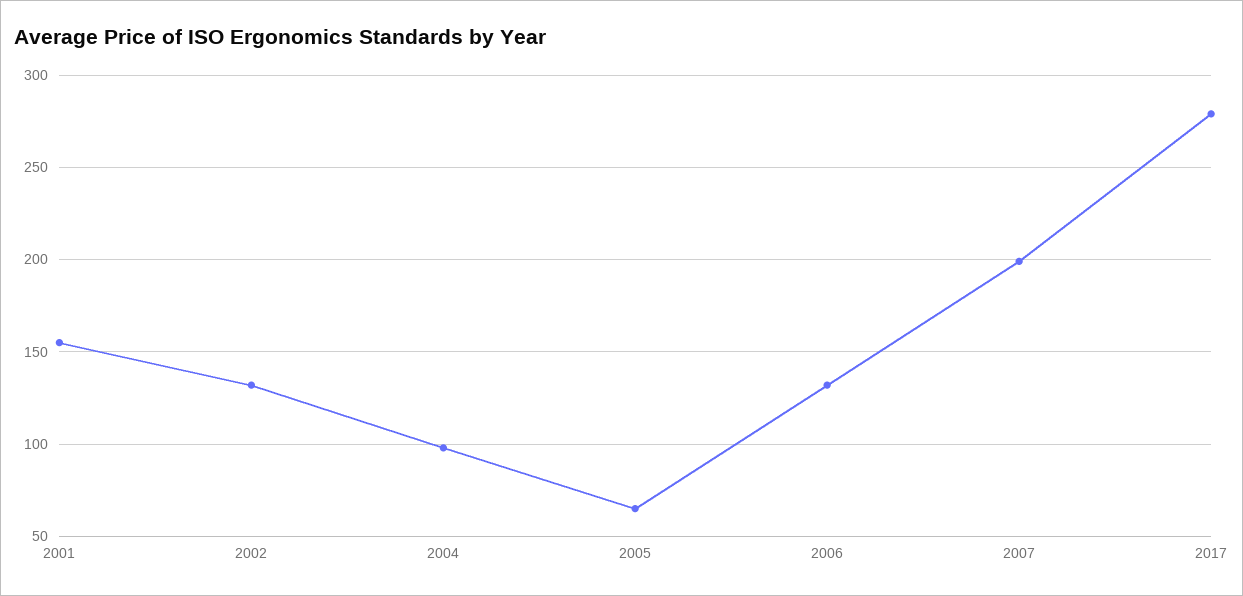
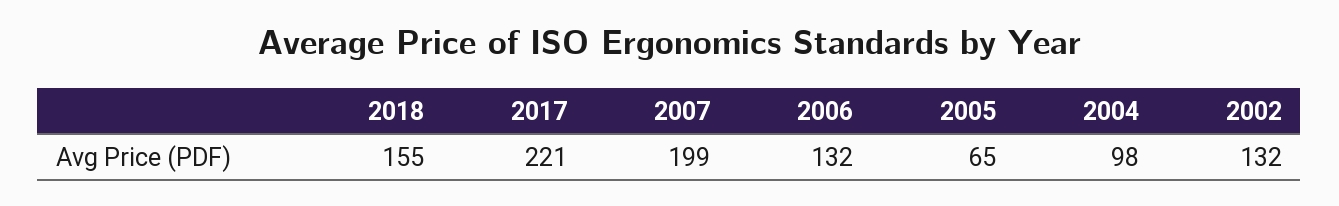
2001: 155 -> none
2017: 280 -> 221
2018: none -> 155

